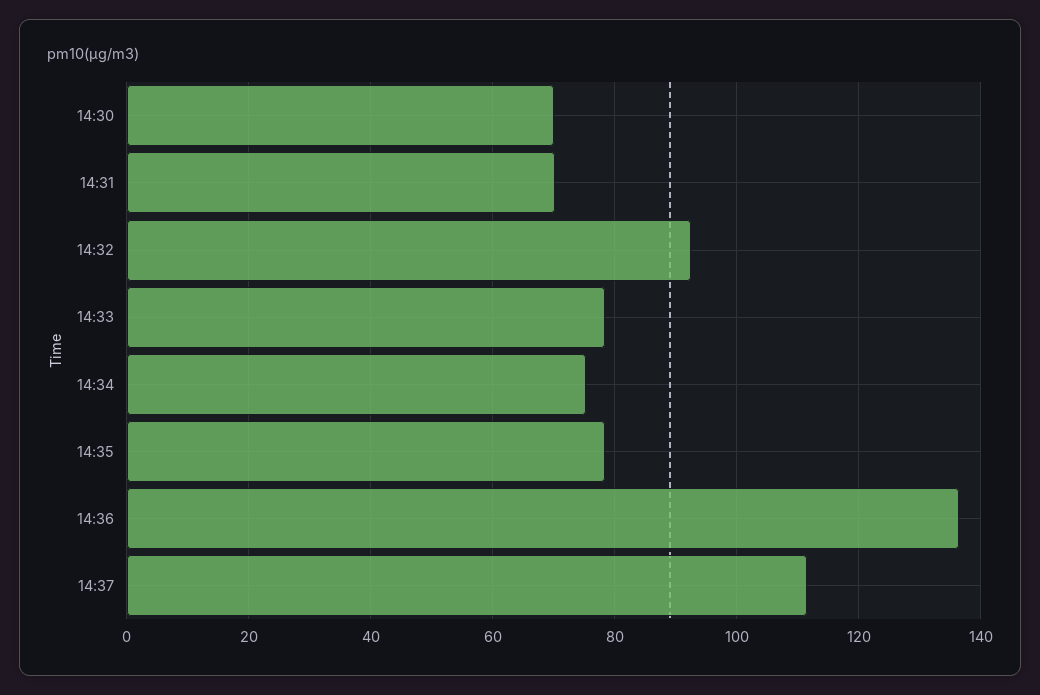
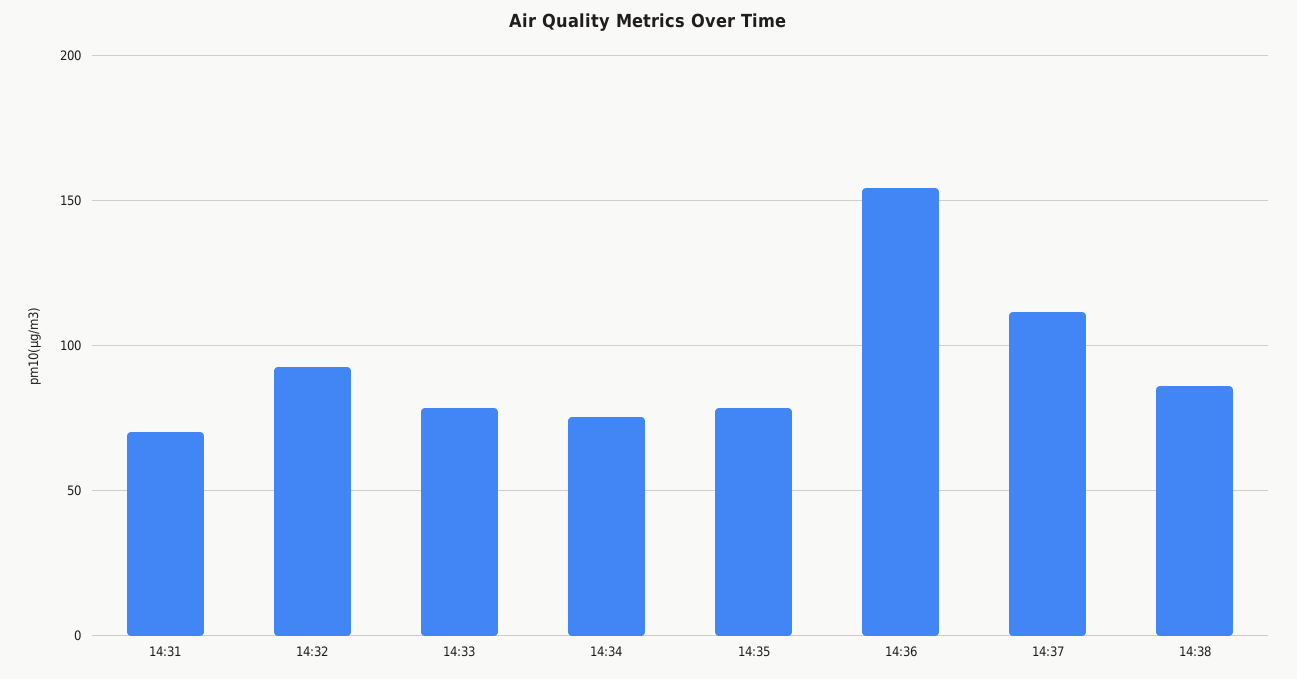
14:30: 70 -> none
14:36: 136 -> 155
14:38: none -> 85

